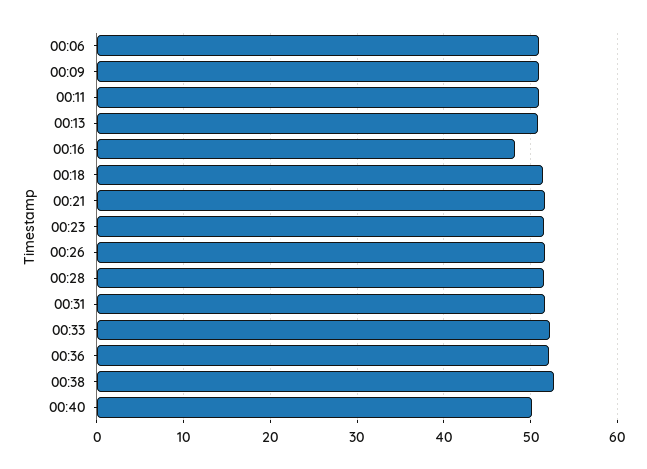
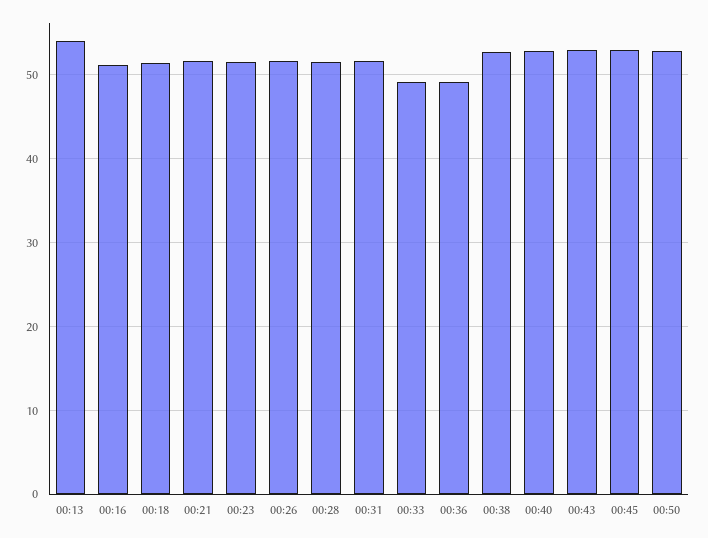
00:06: 51 -> none
00:09: 51 -> none
00:11: 51 -> none
00:13: 51 -> 54
00:16: 48 -> 51
00:33: 52 -> 49
00:36: 52 -> 49
00:40: 50 -> 53
00:43: none -> 53
00:45: none -> 53
00:50: none -> 53

